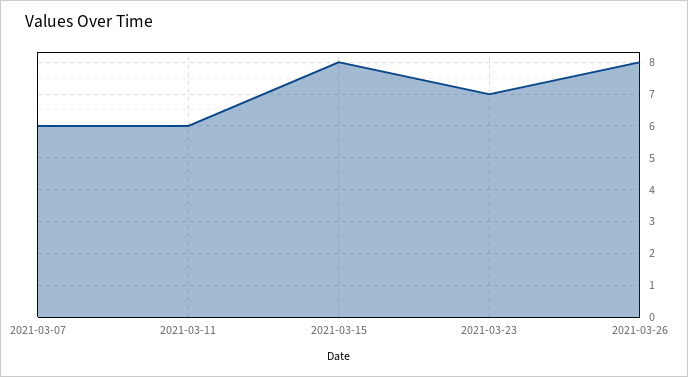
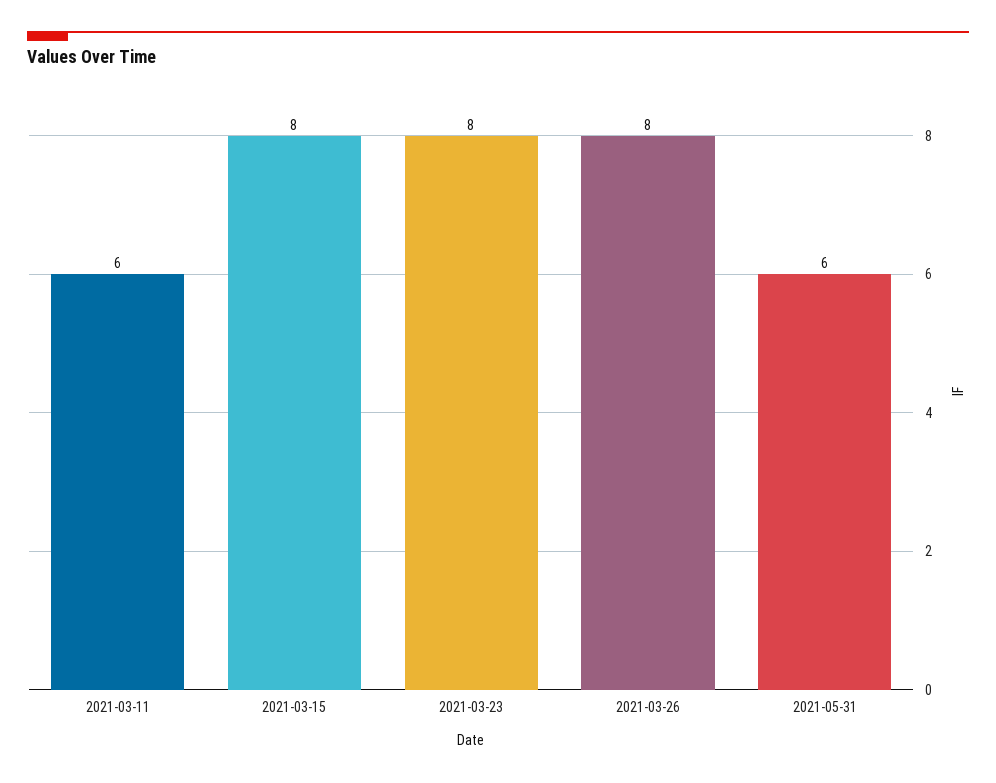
2021-03-07: 6 -> none
2021-03-23: 7 -> 8
2021-05-31: none -> 6

